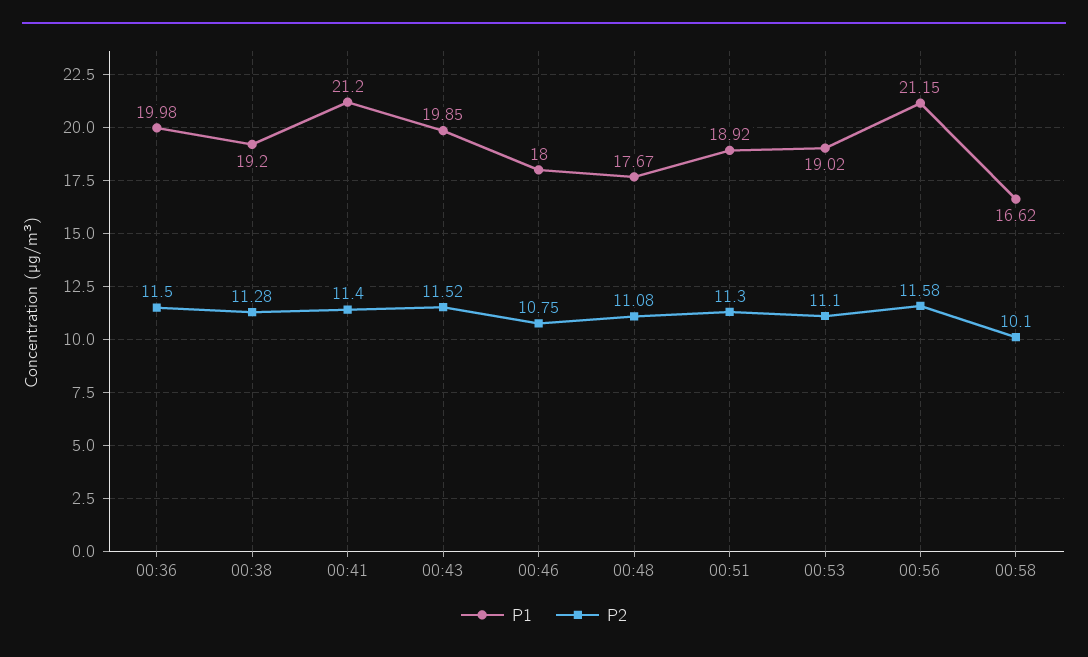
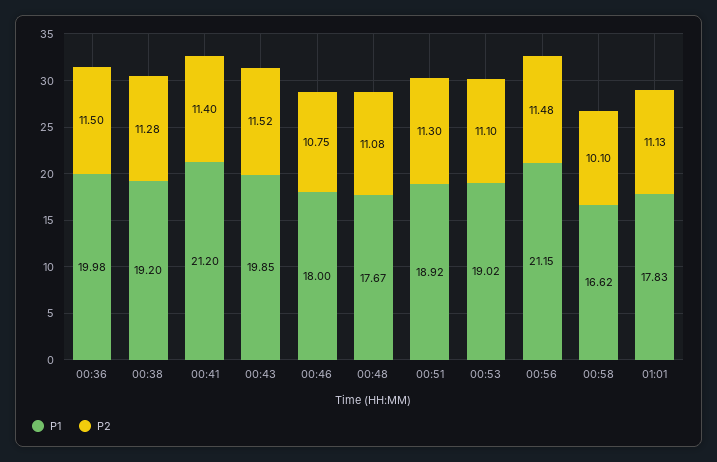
P2, 00:56: 11.58 -> 11.48
P1, 01:01: none -> 17.83
P2, 01:01: none -> 11.13

